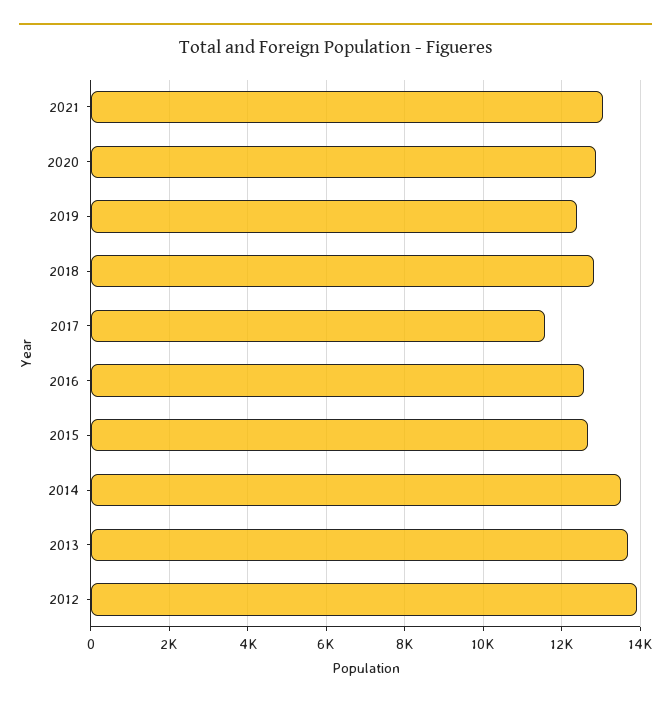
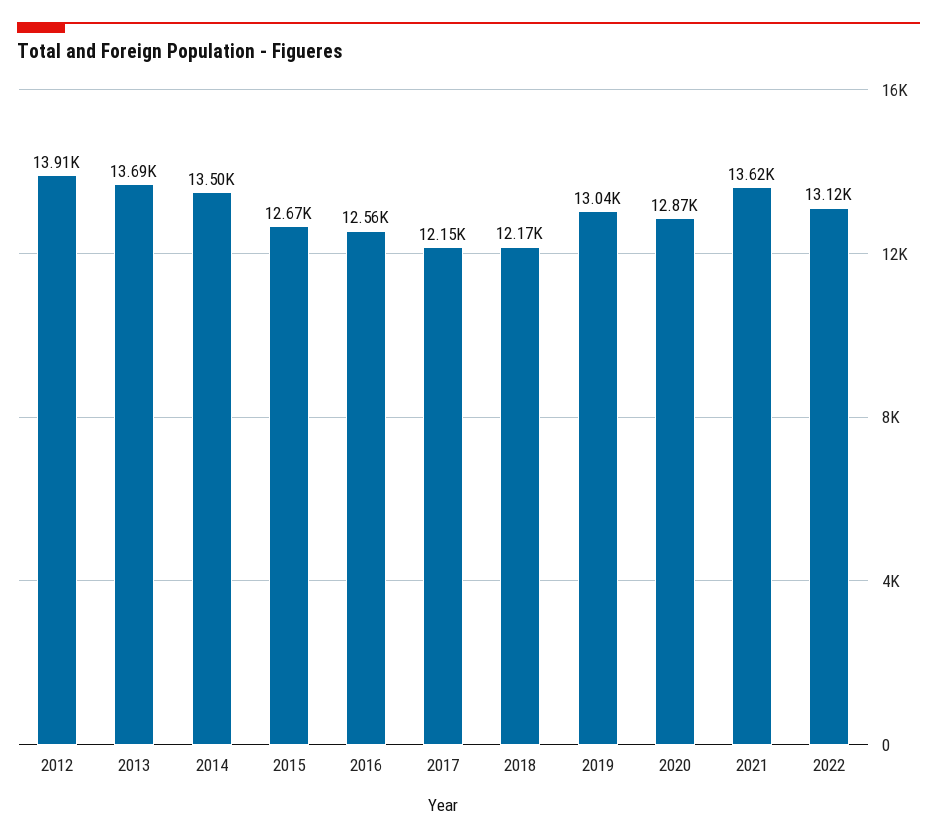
2021: 13000 -> 13620
2019: 12400 -> 13040
2018: 12800 -> 12170
2017: 11600 -> 12150
2022: none -> 13120

